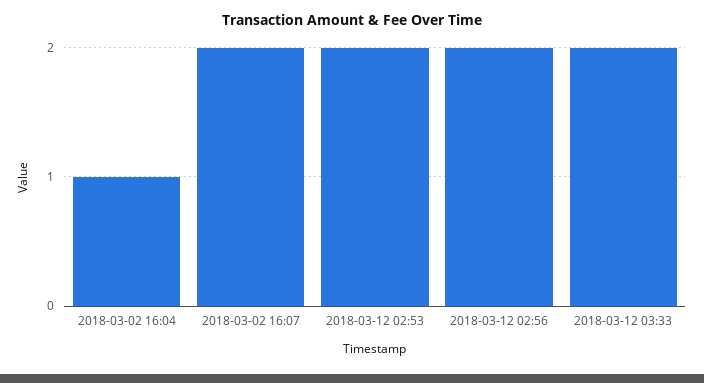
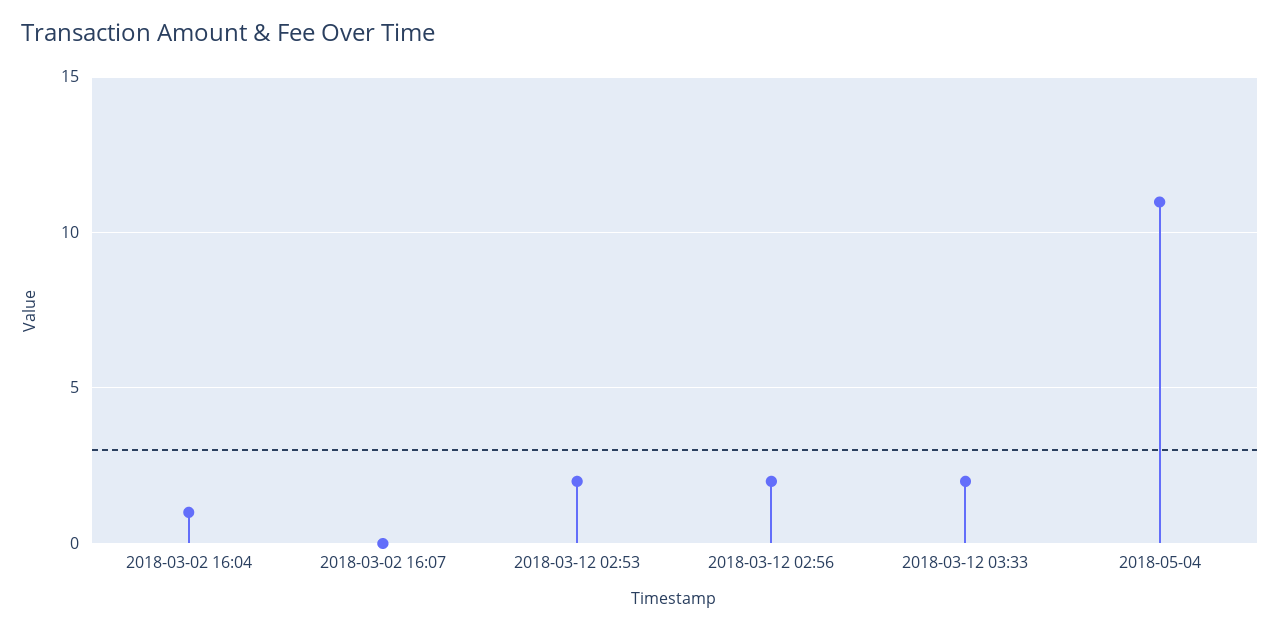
2018-03-02 16:07: 2 -> 0
2018-05-04: none -> 11

